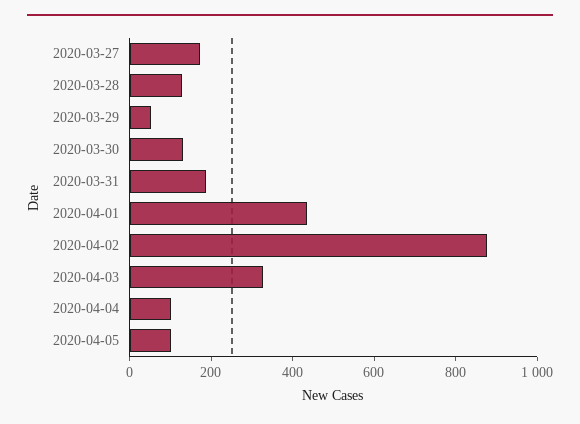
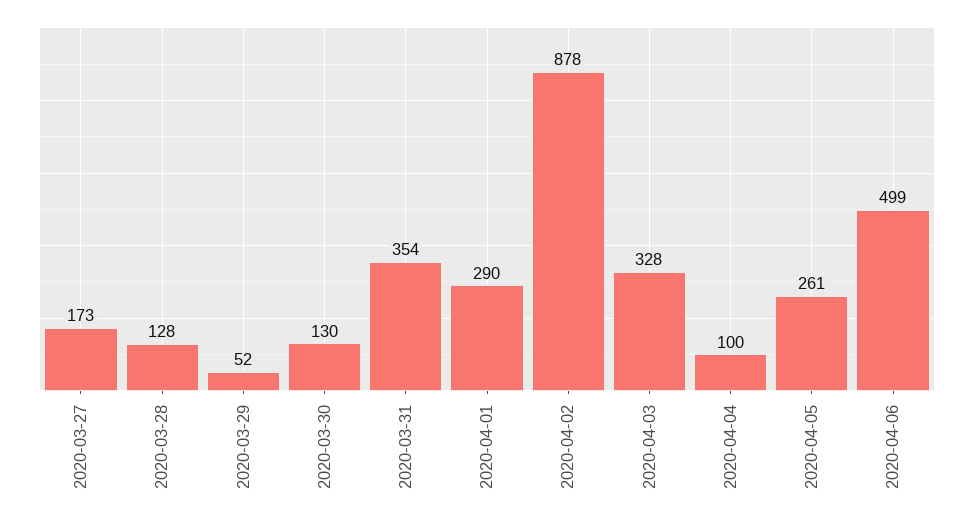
2020-03-31: 200 -> 354
2020-04-01: 450 -> 290
2020-04-05: 100 -> 261
2020-04-06: none -> 499

